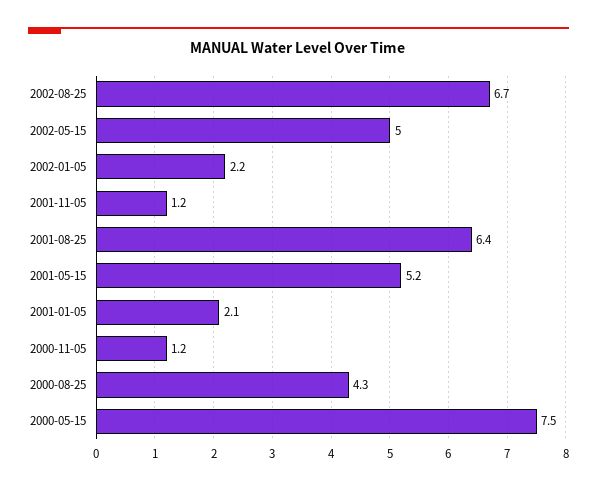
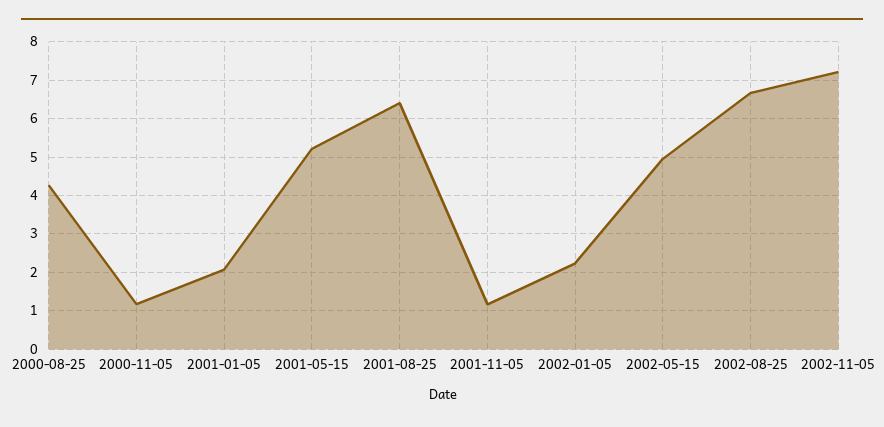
2000-05-15: 7.5 -> none
2002-11-05: none -> 7.2

